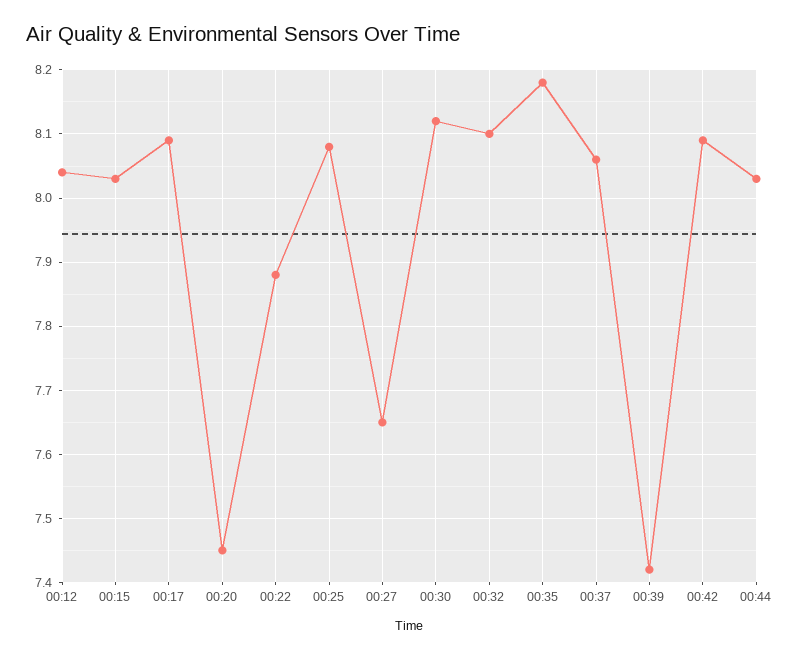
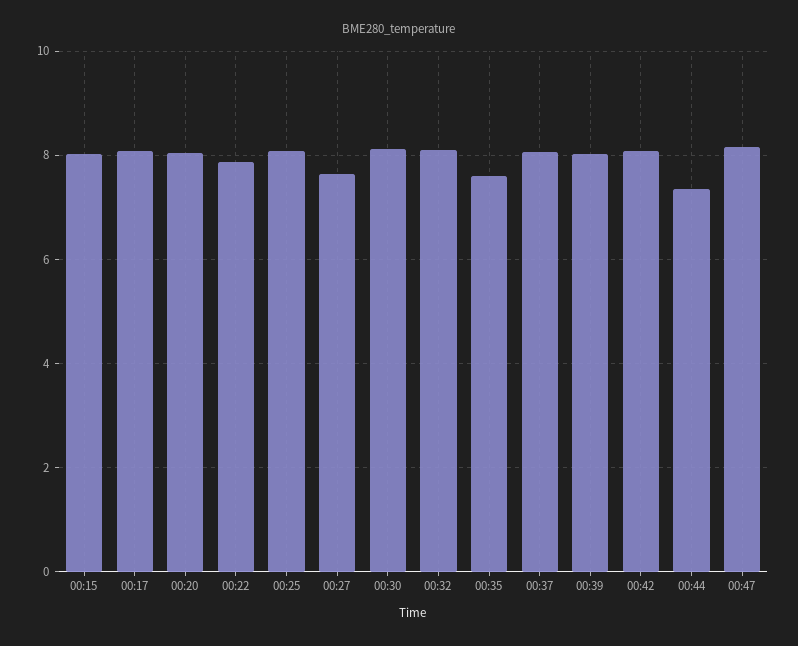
00:12: 8.04 -> none
00:20: 7.45 -> 8
00:35: 8.18 -> 7.6
00:39: 7.42 -> 8
00:44: 8.03 -> 7.4
00:47: none -> 8.2

